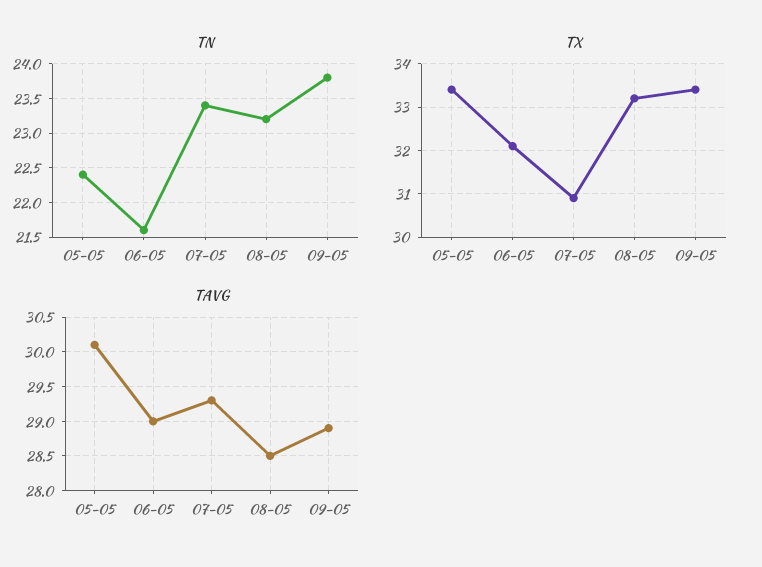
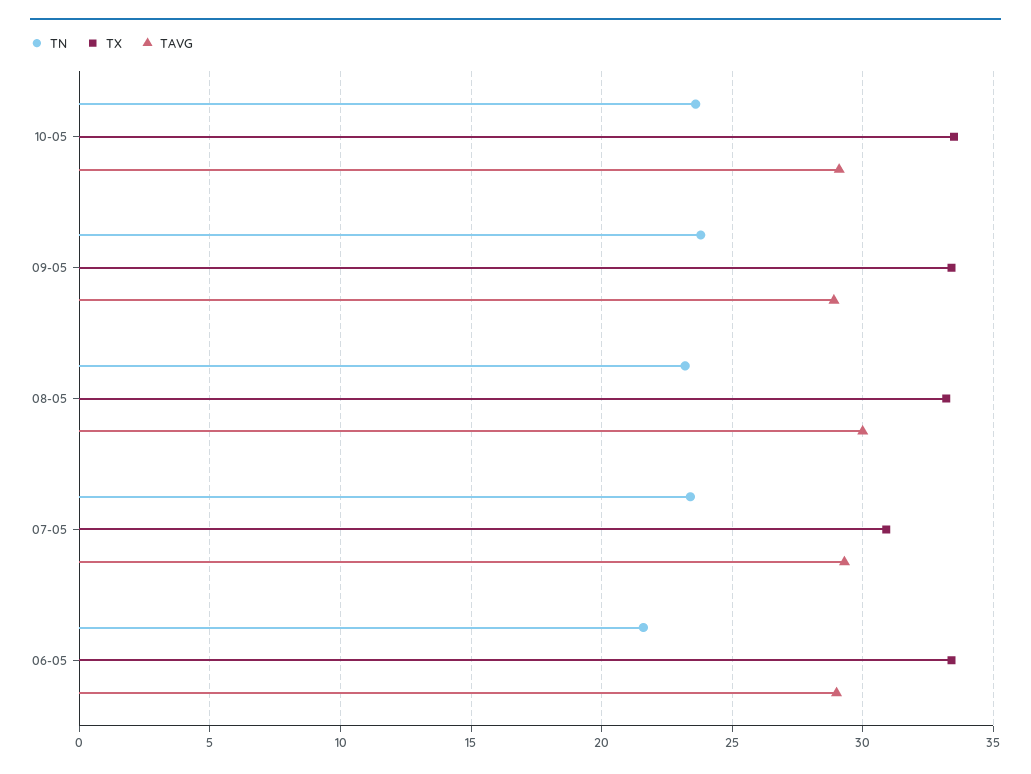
TN, 05-05: 22.4 -> none
TX, 05-05: 33.5 -> none
TX, 06-05: 32 -> 33.5
TAVG, 05-05: 30.1 -> none
TAVG, 08-05: 28.5 -> 30
TN, 10-05: none -> 23.5
TX, 10-05: none -> 33.5
TAVG, 10-05: none -> 29

